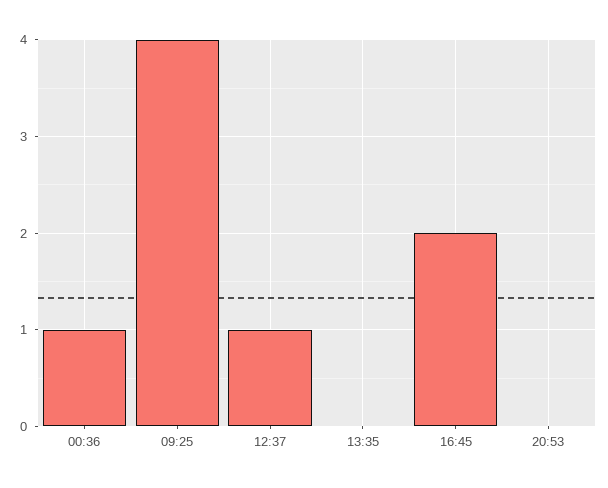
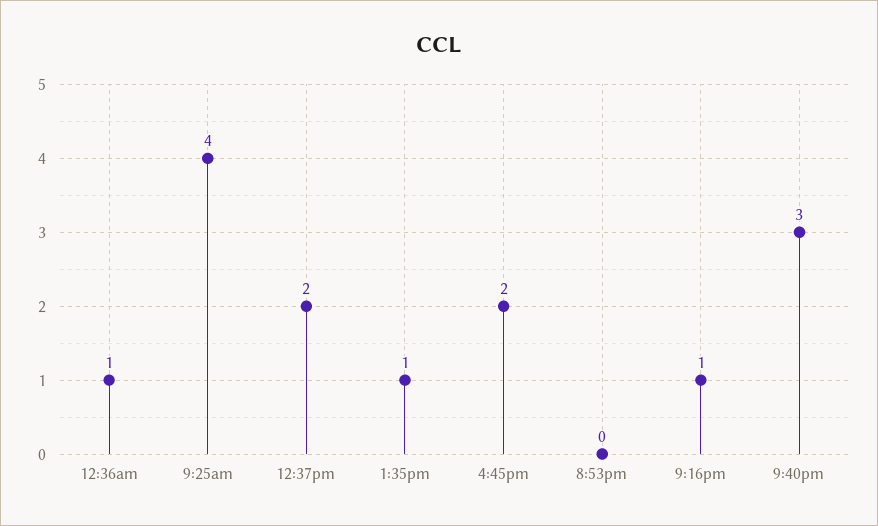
12:37: 1 -> 2
13:35: 0 -> 1
9:16pm: none -> 1
9:40pm: none -> 3

